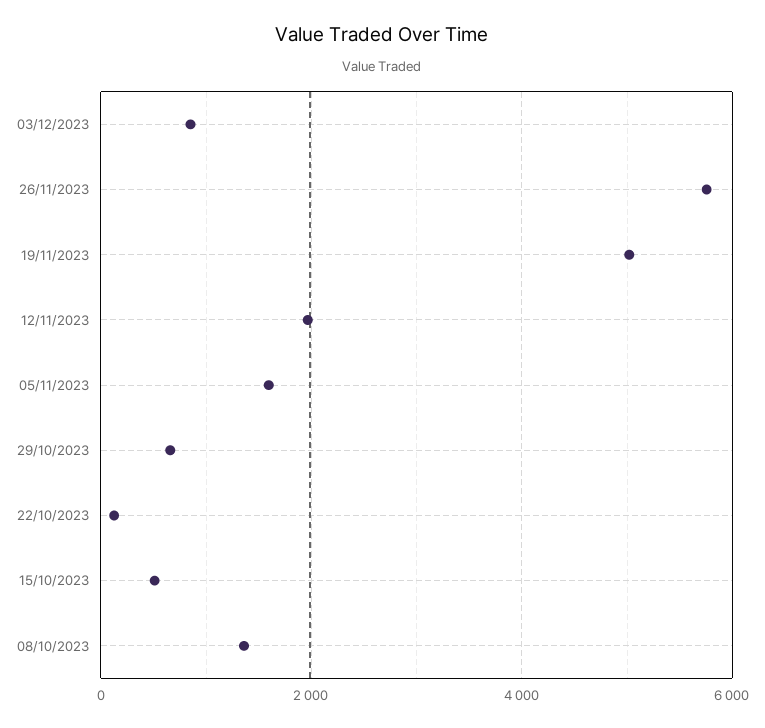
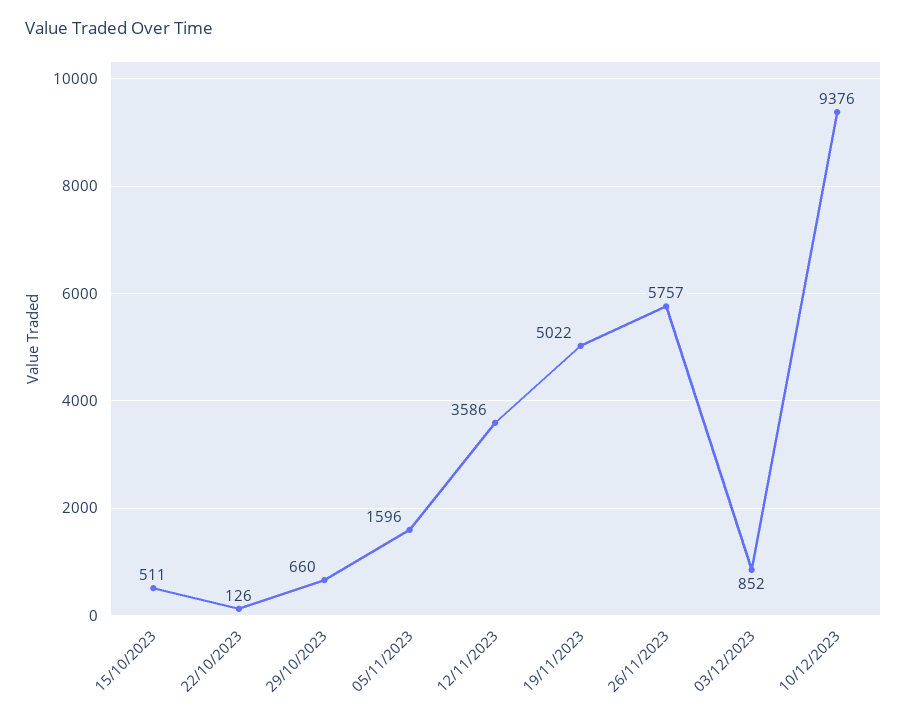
12/11/2023: 2000 -> 3586
08/10/2023: 1400 -> none
10/12/2023: none -> 9376

